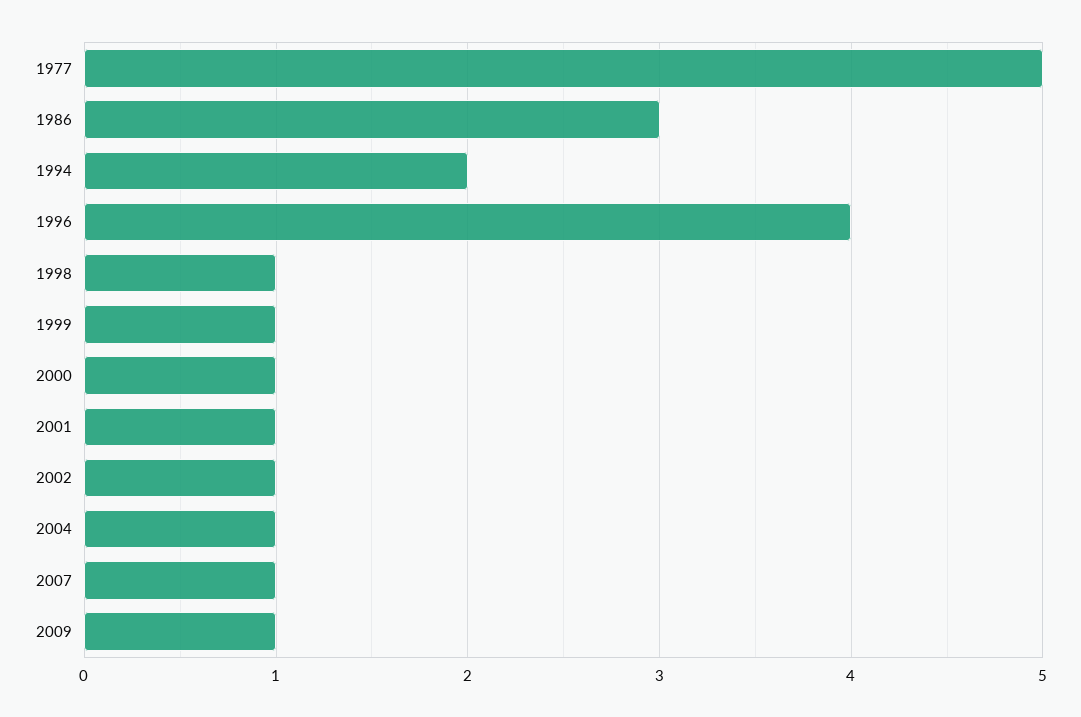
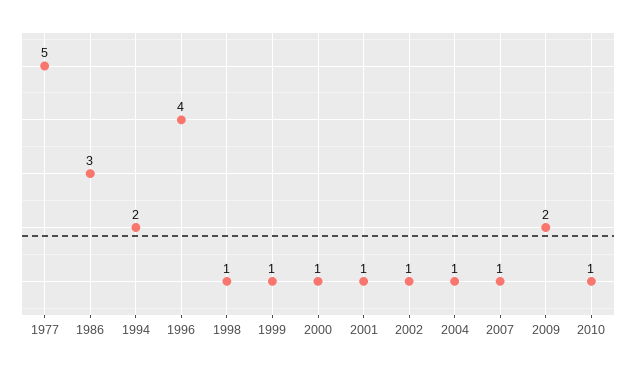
2009: 1 -> 2
2010: none -> 1

